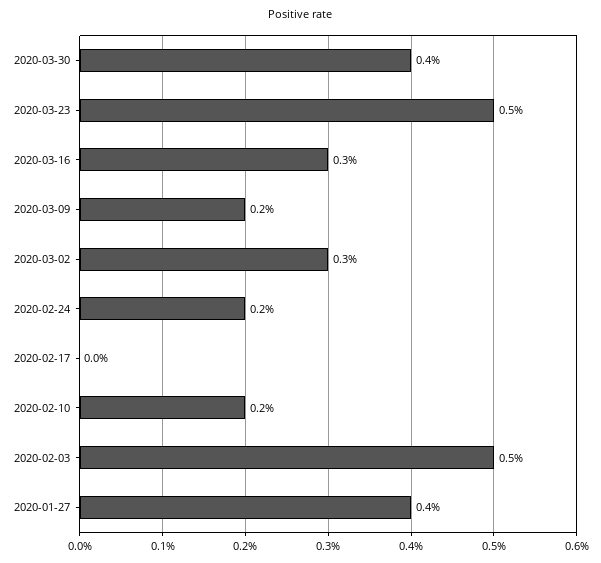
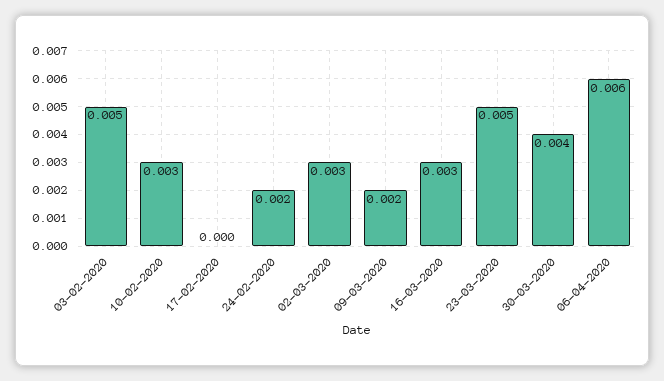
2020-02-10: 0.002 -> 0.003
2020-01-27: 0.004 -> none
06-04-2020: none -> 0.006

